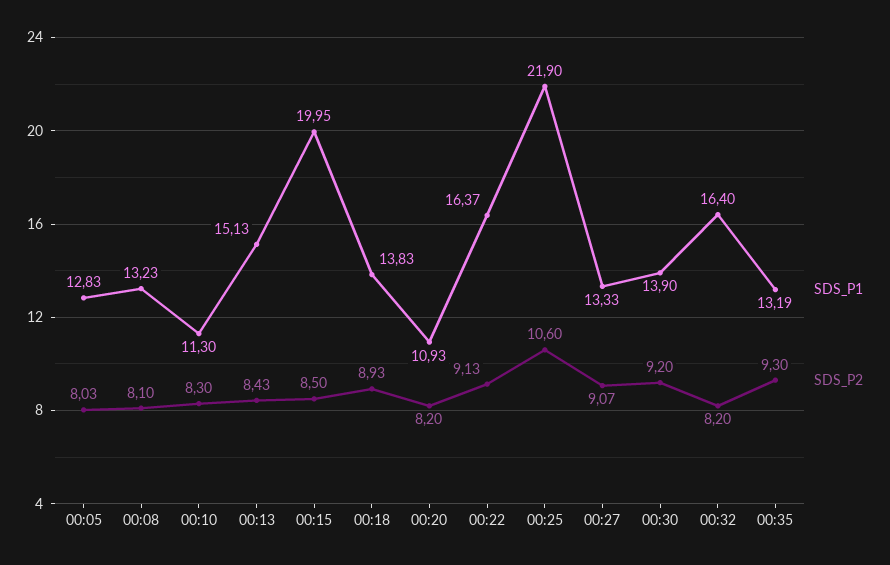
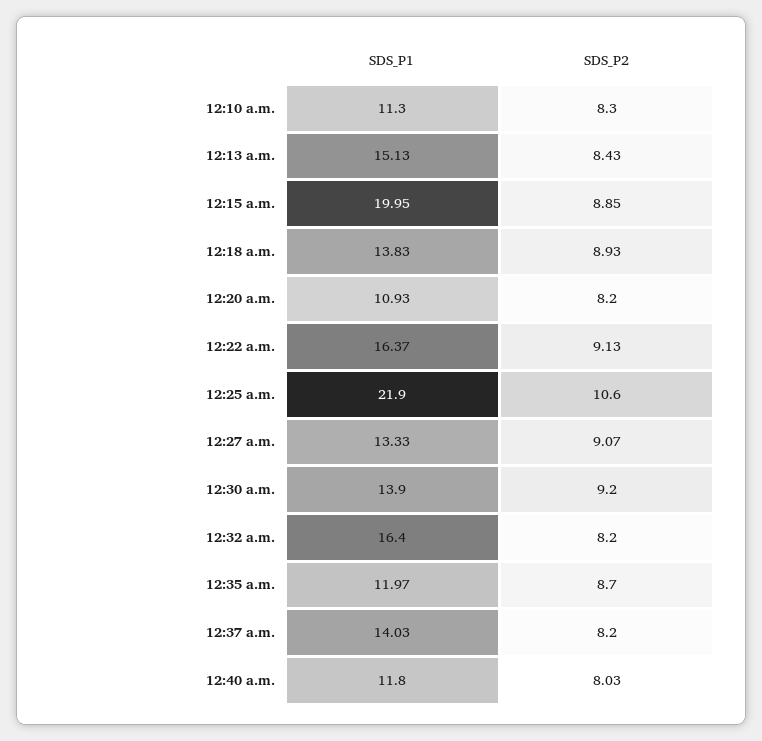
SDS_P1, 00:05: 12.83 -> none
SDS_P2, 00:05: 8.03 -> none
SDS_P1, 00:08: 13.23 -> none
SDS_P2, 00:08: 8.1 -> none
SDS_P2, 00:15: 8.5 -> 8.85
SDS_P1, 00:35: 13.19 -> 11.97
SDS_P2, 00:35: 9.3 -> 8.7
SDS_P1, 12:37 a.m.: none -> 14.03
SDS_P2, 12:37 a.m.: none -> 8.2
SDS_P1, 12:40 a.m.: none -> 11.8
SDS_P2, 12:40 a.m.: none -> 8.03

